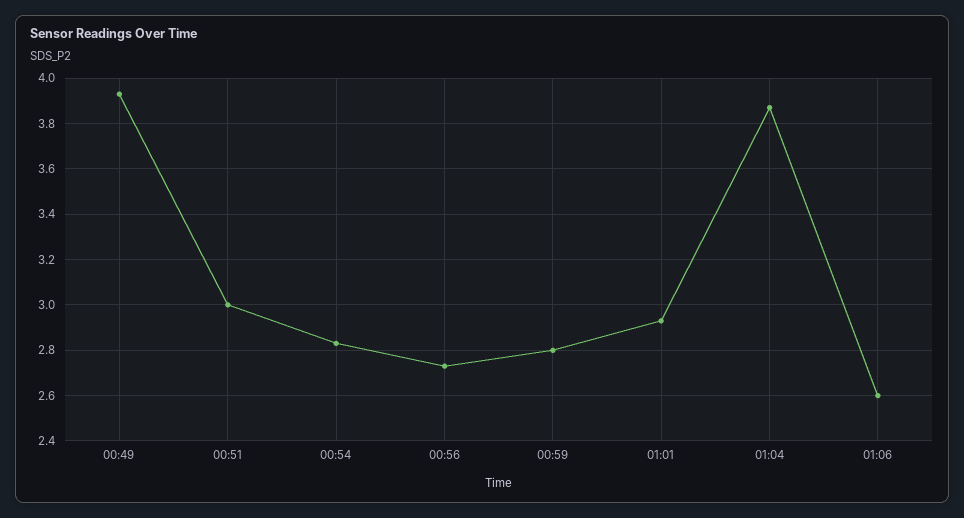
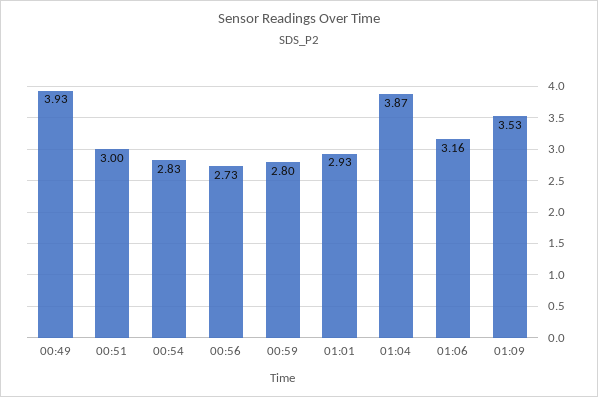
01:06: 2.6 -> 3.16
01:09: none -> 3.53

